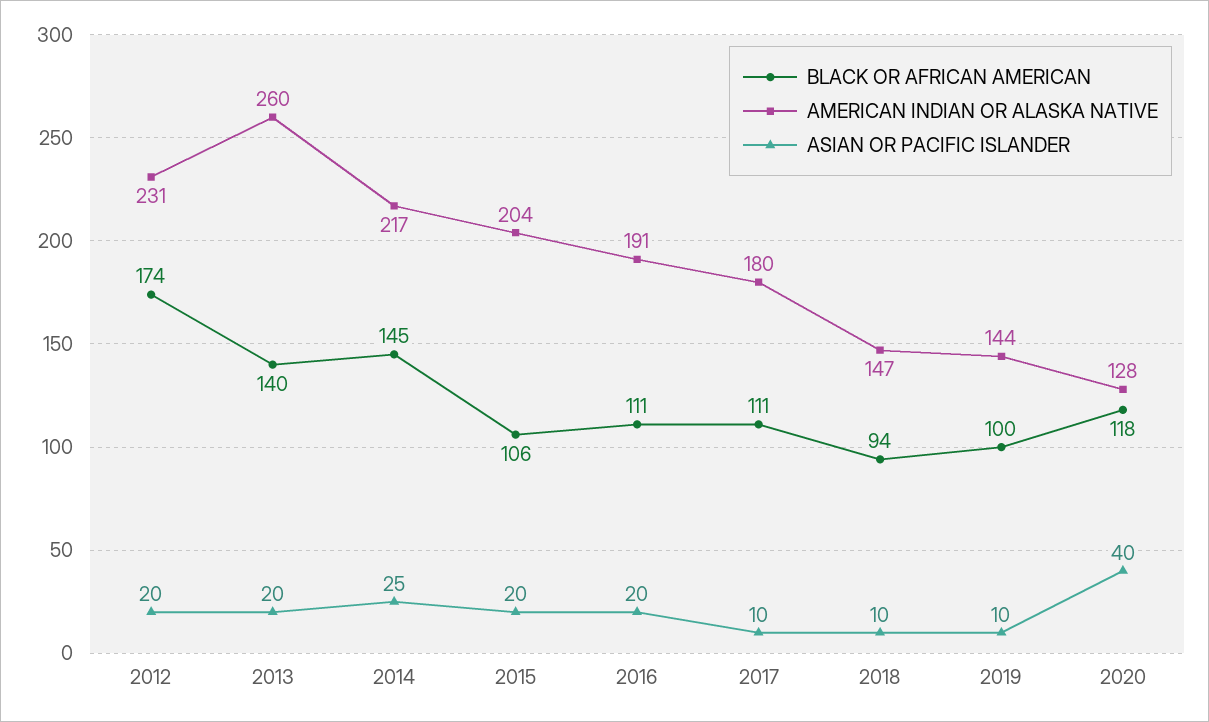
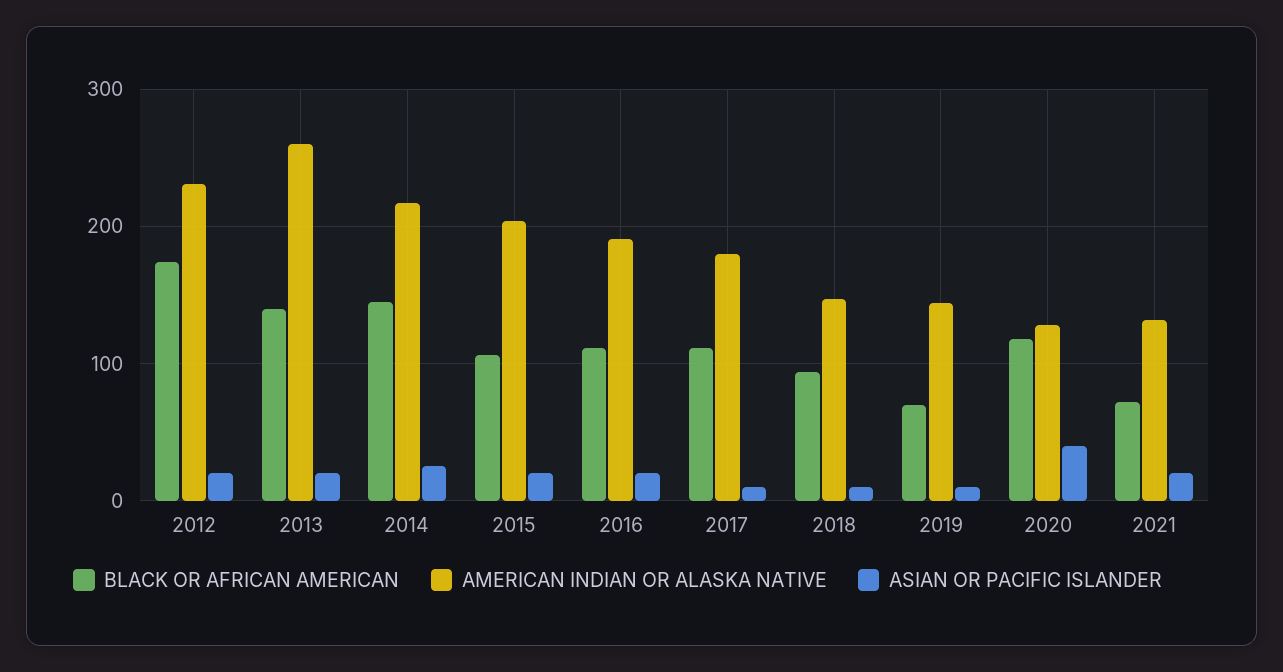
BLACK OR AFRICAN AMERICAN, 2019: 100 -> 70
BLACK OR AFRICAN AMERICAN, 2021: none -> 70
AMERICAN INDIAN OR ALASKA NATIVE, 2021: none -> 130
ASIAN OR PACIFIC ISLANDER, 2021: none -> 20

